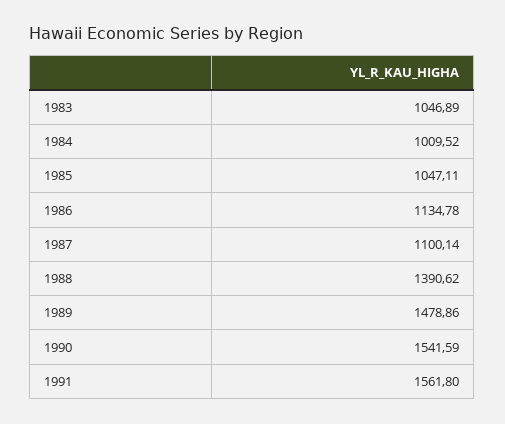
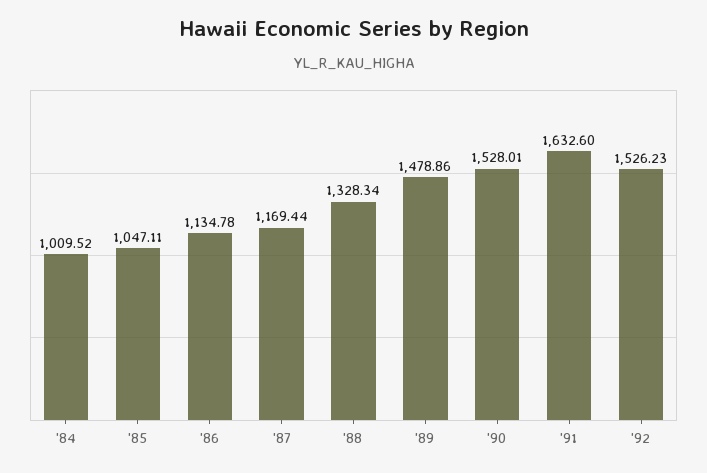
1983: 1046.89 -> none
1987: 1100.14 -> 1169.44
1988: 1390.62 -> 1328.34
1990: 1541.59 -> 1528.01
1991: 1561.8 -> 1632.6
'92: none -> 1526.23

